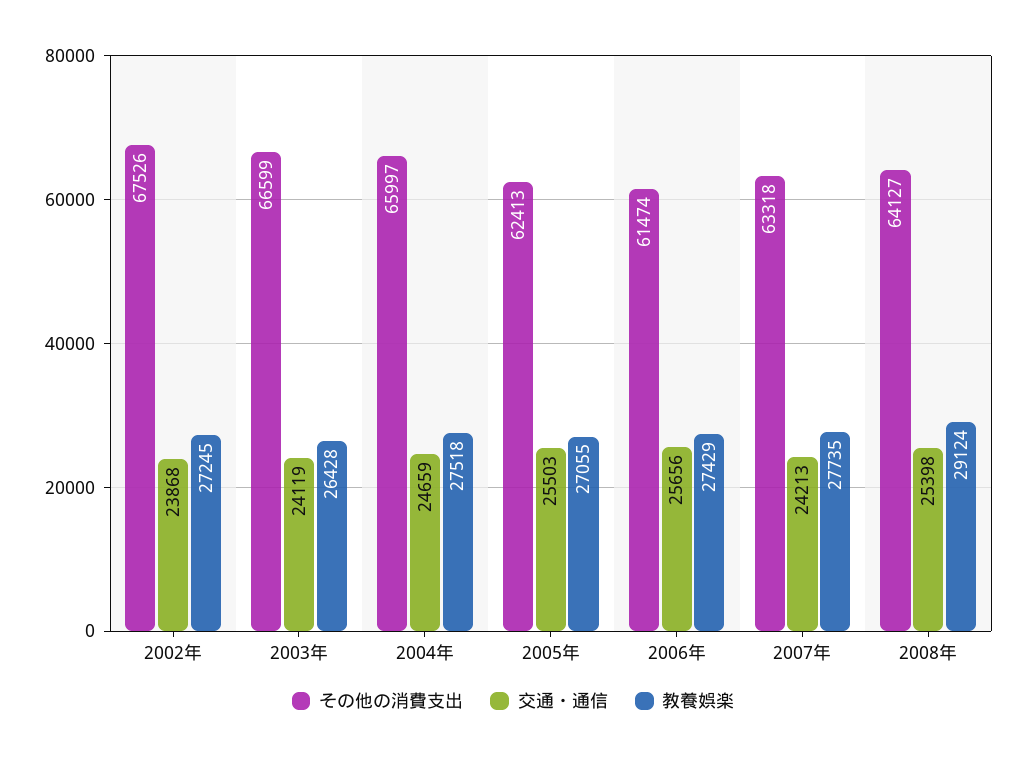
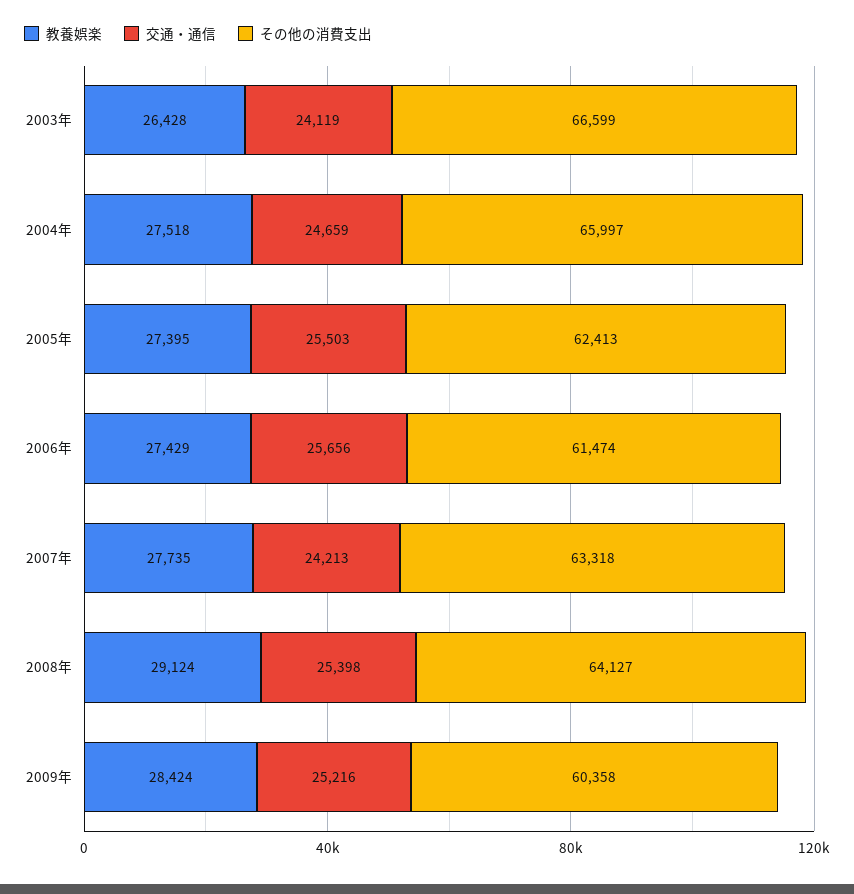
その他の消費支出, 2002年: 67526 -> none
交通・通信, 2002年: 23868 -> none
教養娯楽, 2002年: 27245 -> none
教養娯楽, 2005年: 27055 -> 27395
教養娯楽, 2009年: none -> 28424
交通・通信, 2009年: none -> 25216
その他の消費支出, 2009年: none -> 60358

